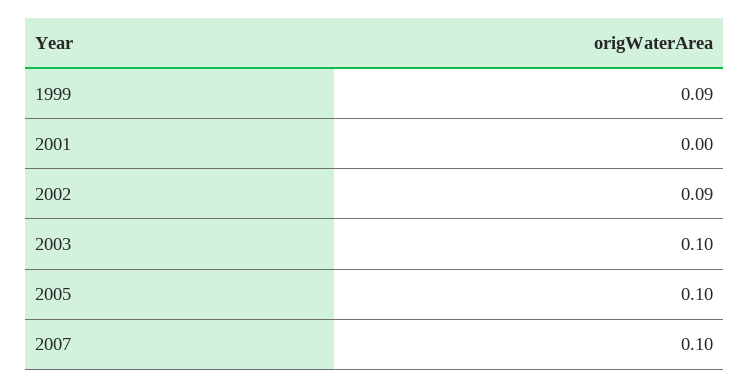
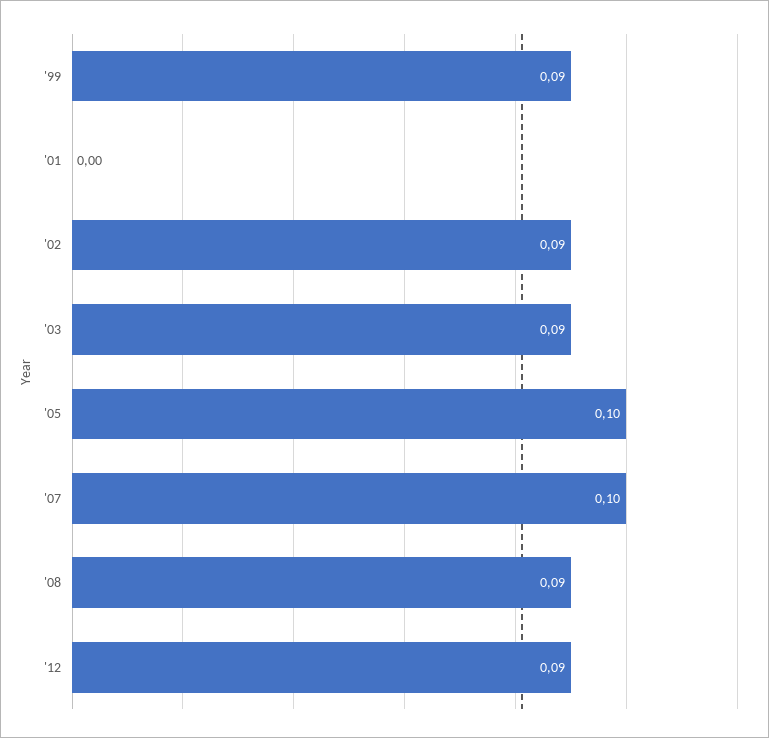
2003: 0.1 -> 0.09
'08: none -> 0.09
'12: none -> 0.09

